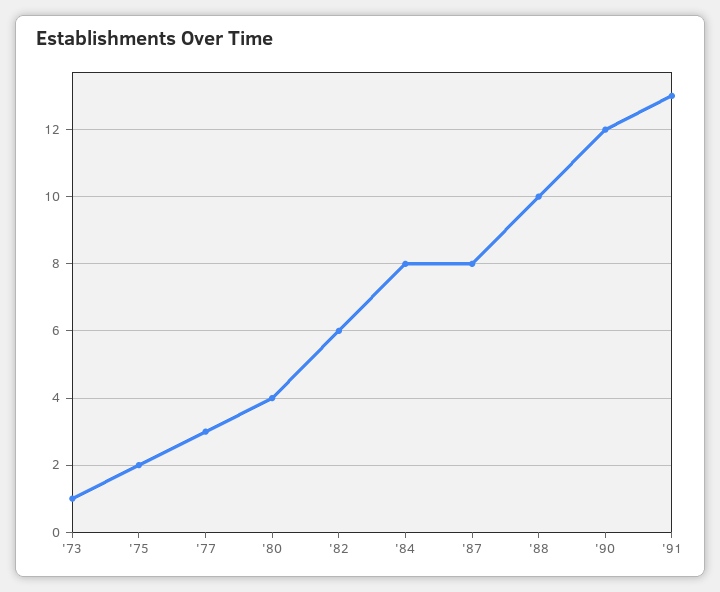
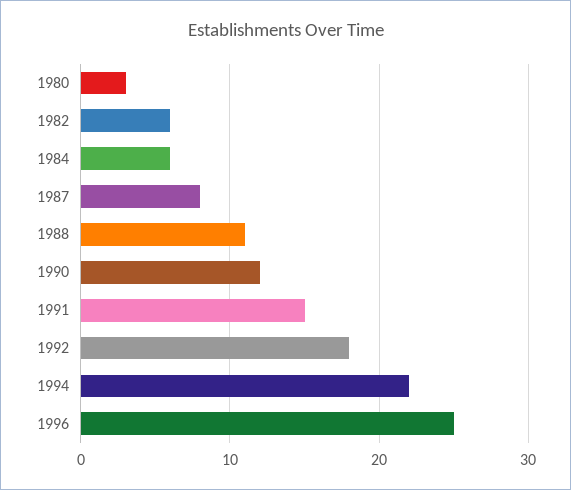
'73: 1 -> none
'75: 2 -> none
'77: 3 -> none
'80: 4 -> 3
'84: 8 -> 6
'88: 10 -> 11
'91: 13 -> 15
1992: none -> 18
1994: none -> 22
1996: none -> 25

